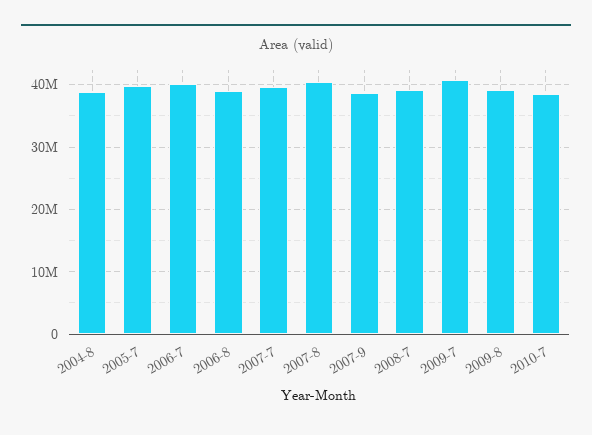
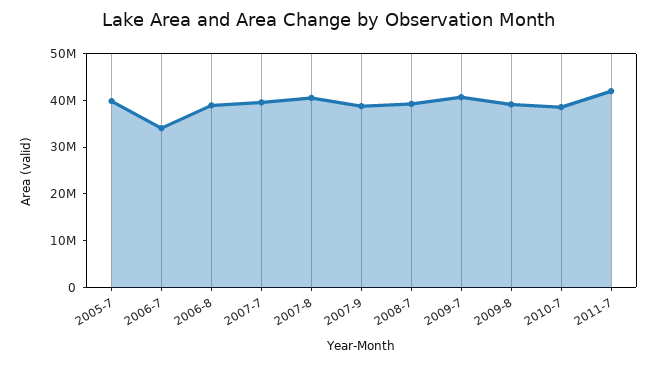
2004-8: 39000000 -> none
2006-7: 40000000 -> 34000000
2011-7: none -> 42000000

